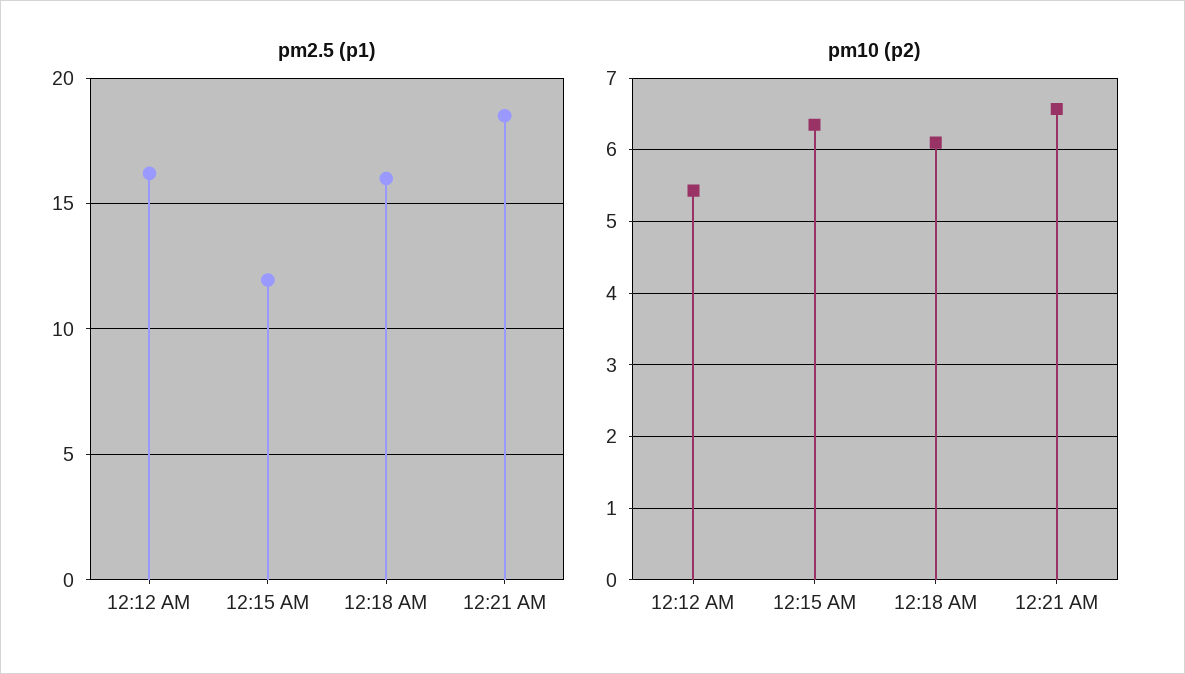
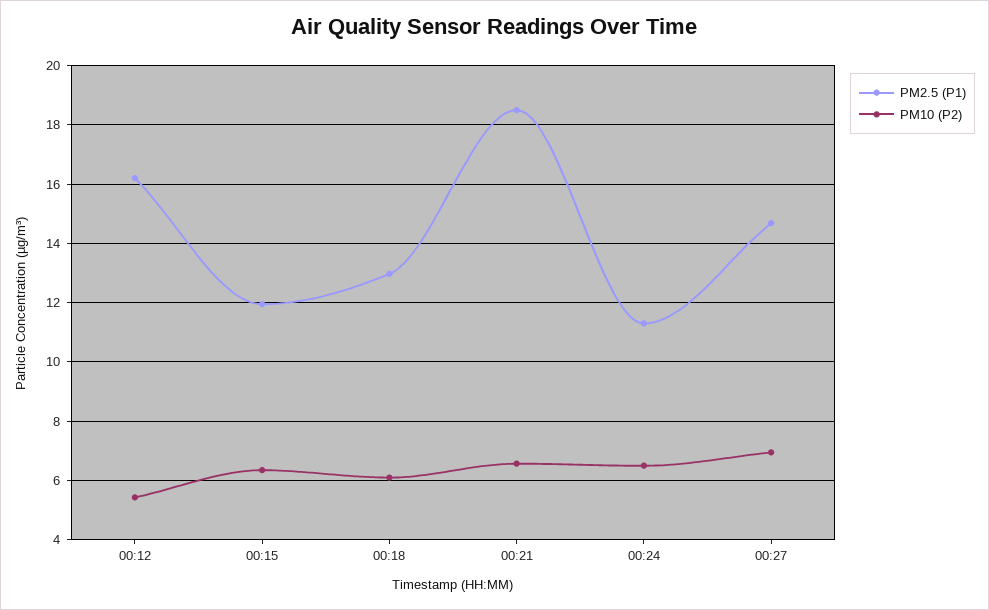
pm2.5 (p1), 12:18 AM: 16 -> 13
pm2.5 (p1), 00:24: none -> 11.25
pm10 (p2), 00:24: none -> 6.5
pm2.5 (p1), 00:27: none -> 14.75
pm10 (p2), 00:27: none -> 7

